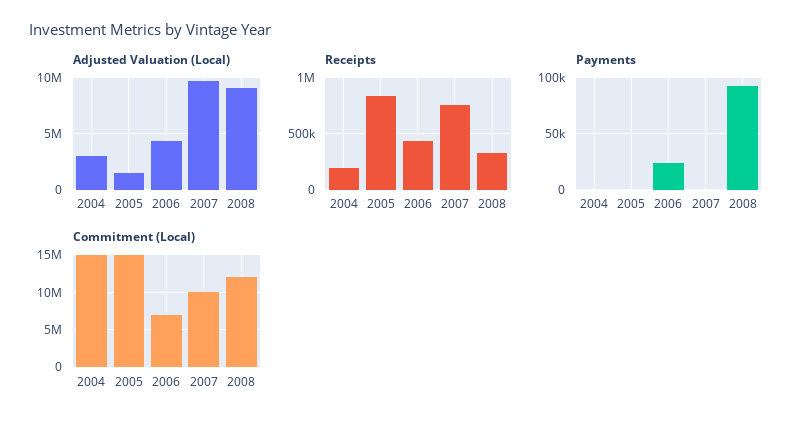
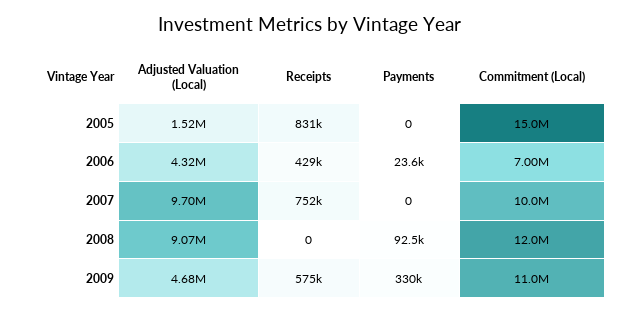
Adjusted Valuation (Local), 2004: 3000000 -> none
Receipts, 2004: 200000 -> none
Receipts, 2008: 300000 -> 0
Payments, 2004: 0 -> none
Commitment (Local), 2004: 15000000 -> none
Adjusted Valuation (Local), 2009: none -> 4680000
Receipts, 2009: none -> 575000
Payments, 2009: none -> 330000
Commitment (Local), 2009: none -> 11000000

